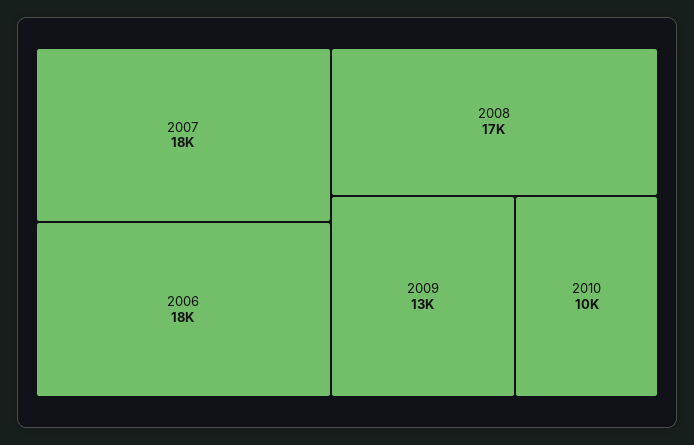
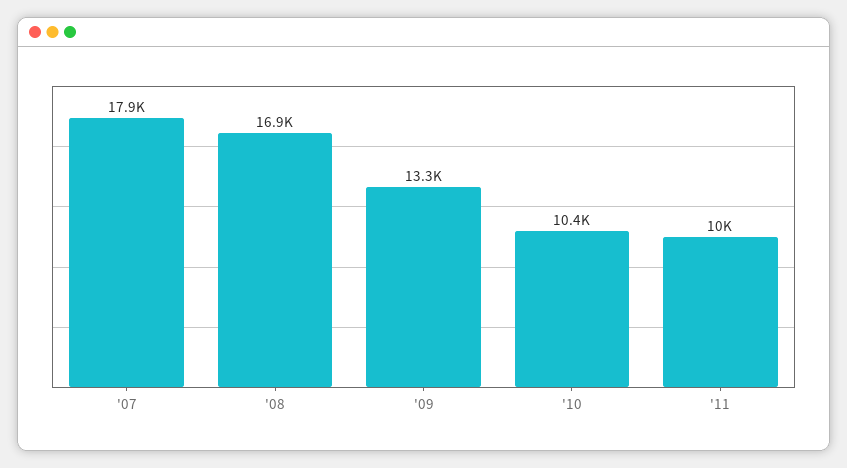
2006: 18000 -> none
'11: none -> 10000

